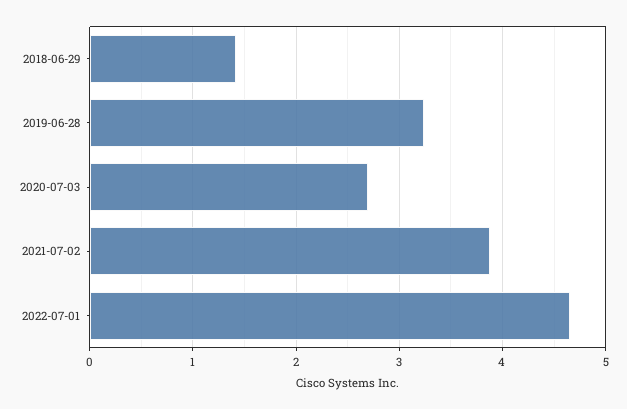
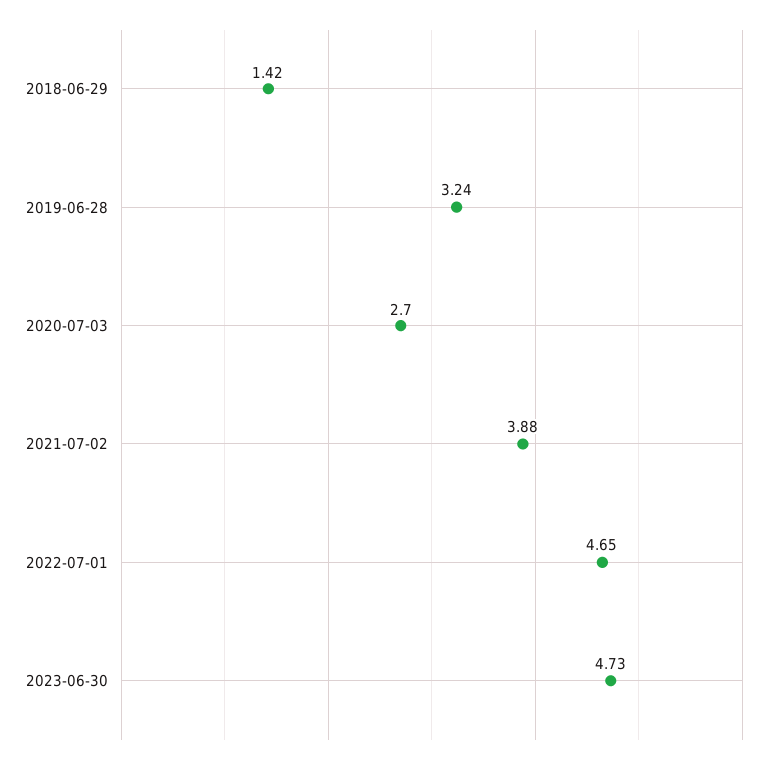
2023-06-30: none -> 4.73

